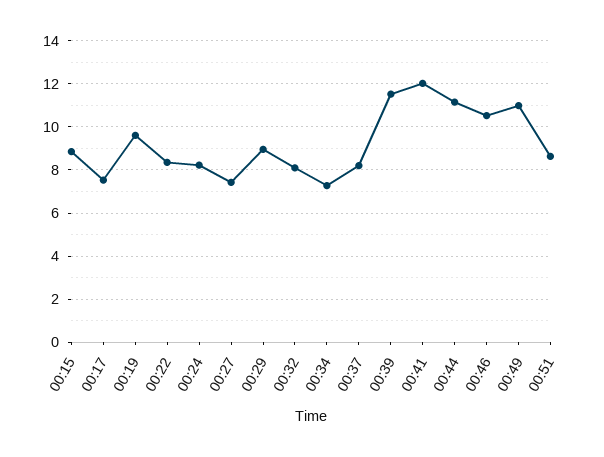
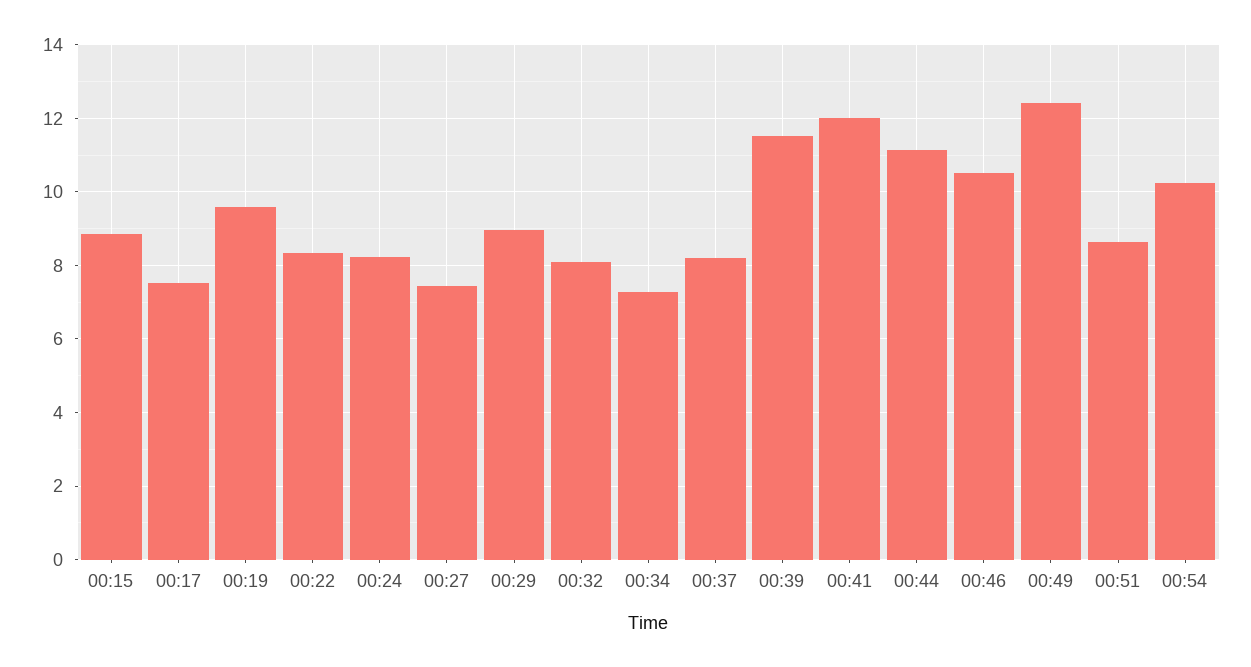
00:49: 11 -> 12.4
00:54: none -> 10.2

